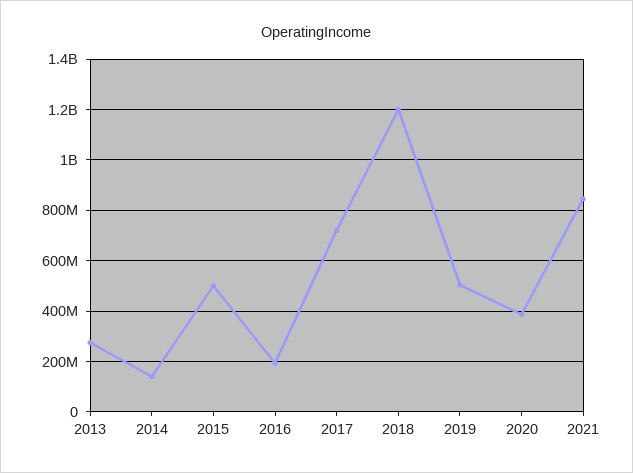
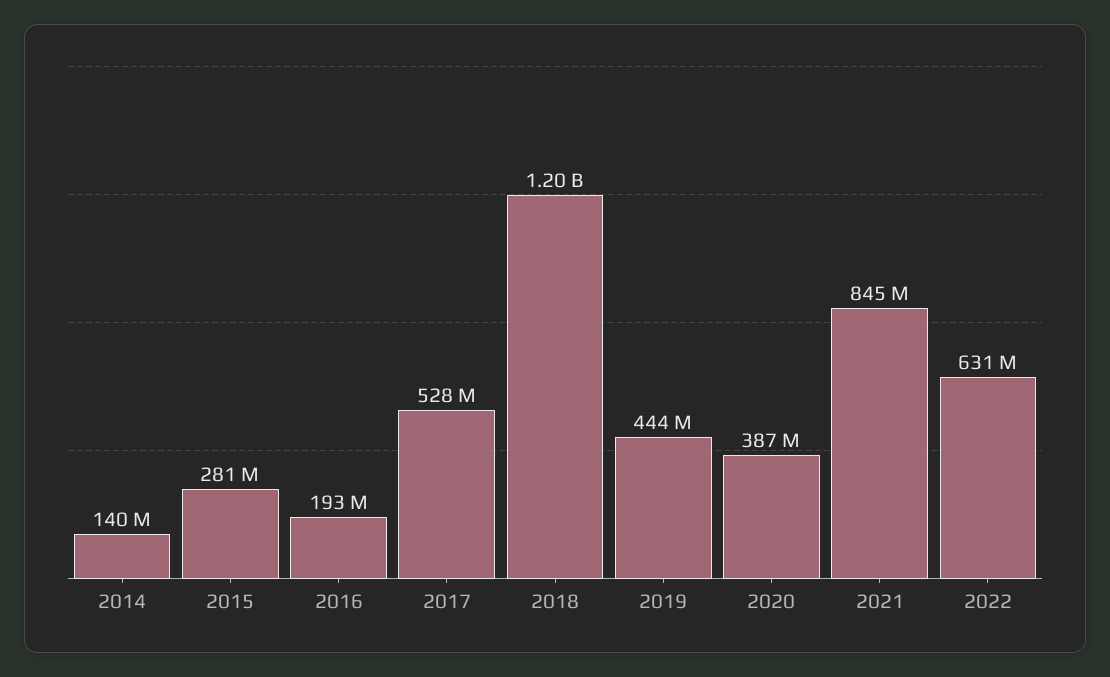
2013: 275000000 -> none
2015: 500000000 -> 281000000
2017: 725000000 -> 528000000
2019: 500000000 -> 444000000
2022: none -> 631000000

